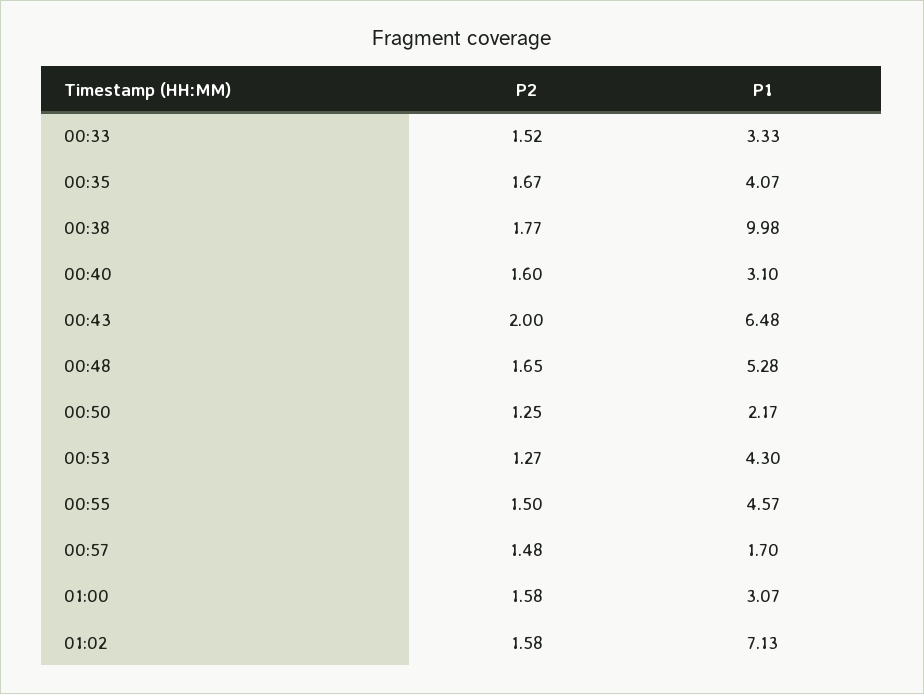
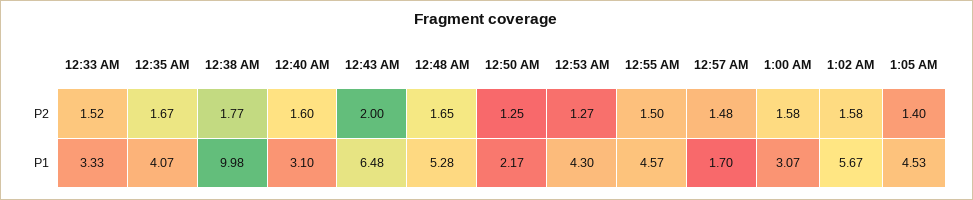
P1, 01:02: 7.13 -> 5.67
P2, 1:05 AM: none -> 1.4
P1, 1:05 AM: none -> 4.53

